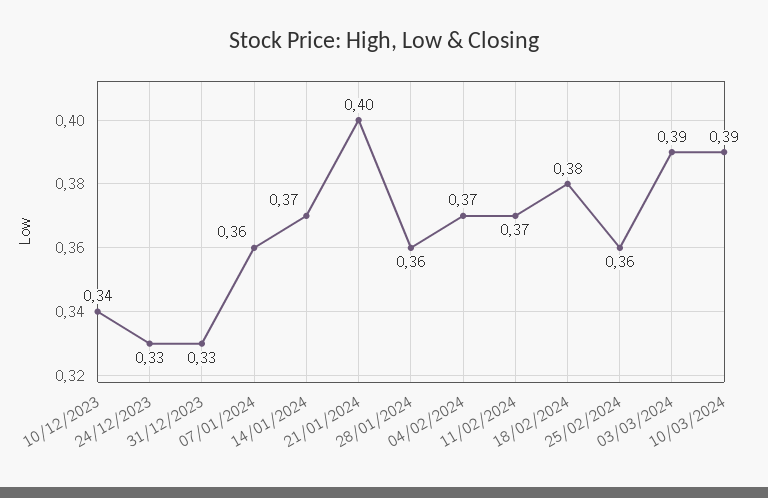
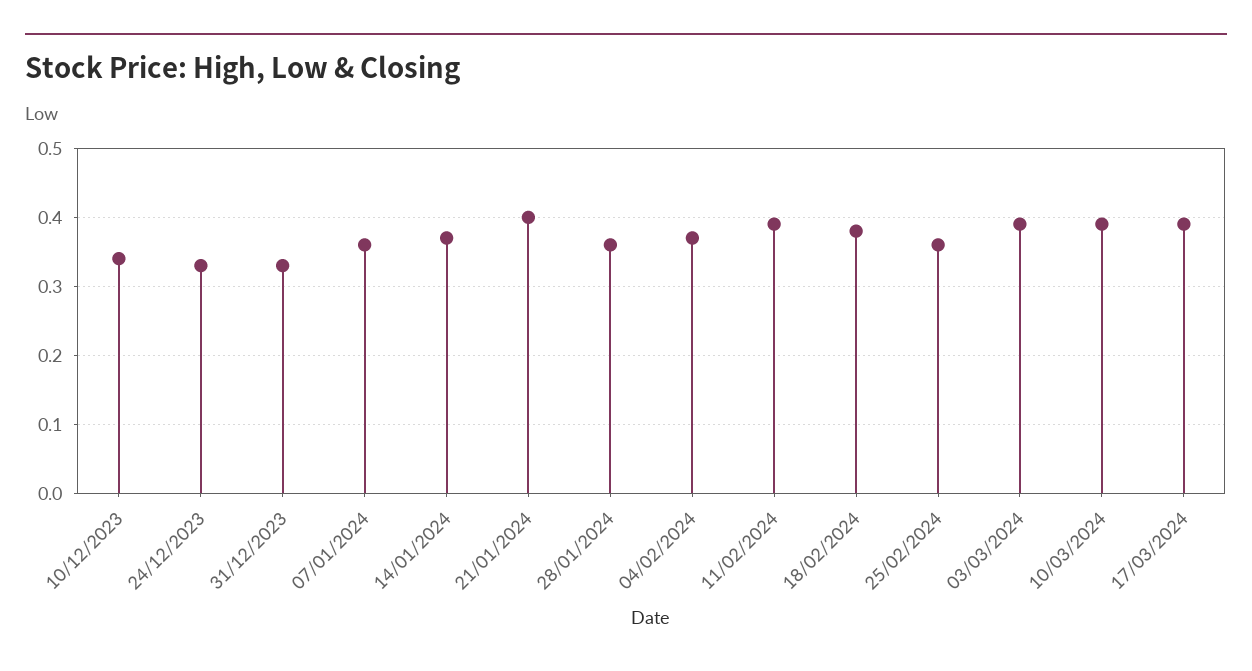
11/02/2024: 0.37 -> 0.39
17/03/2024: none -> 0.39

